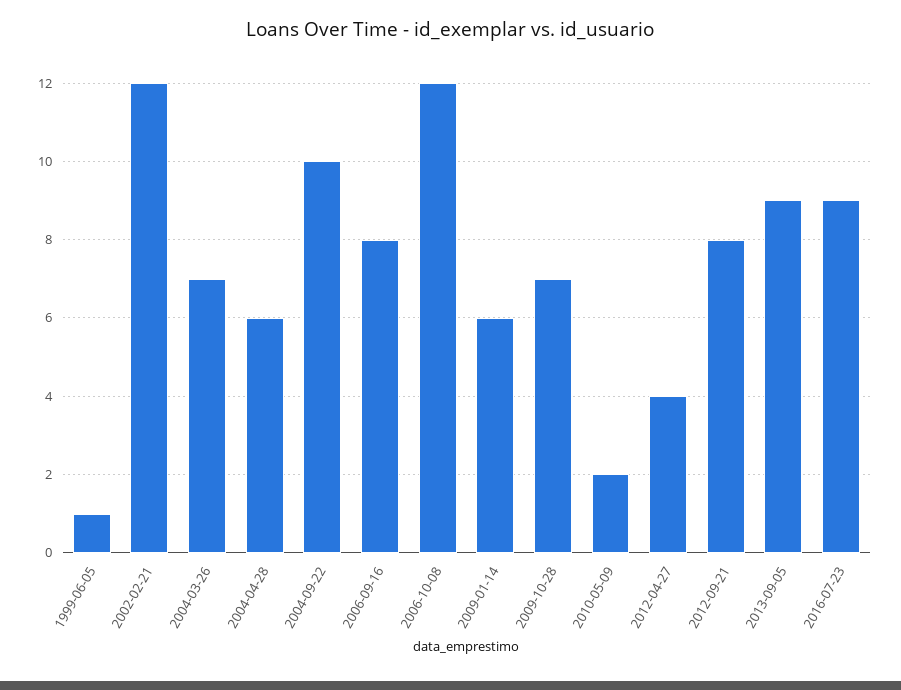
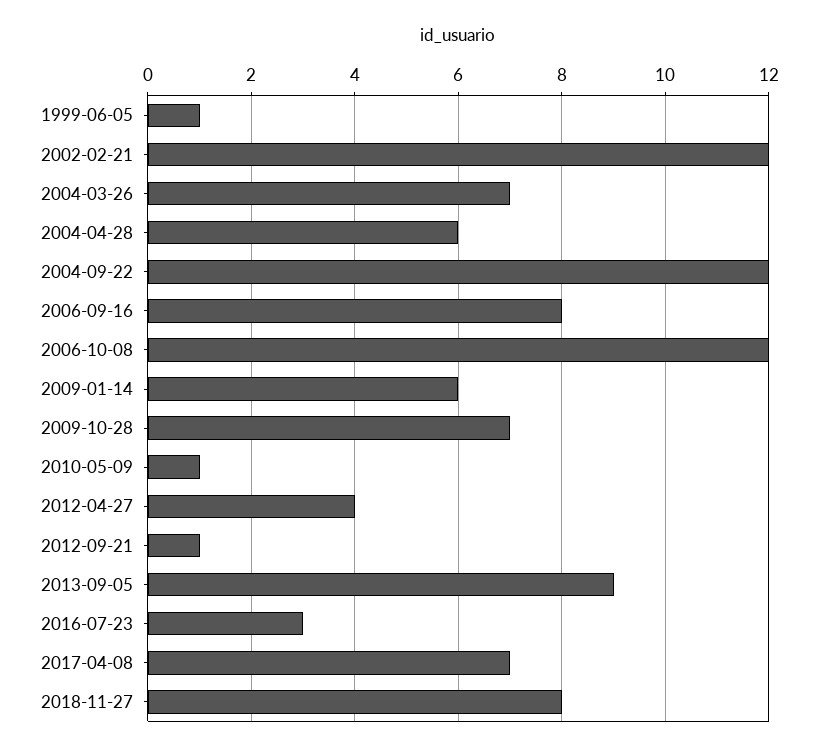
2004-09-22: 10 -> 12
2010-05-09: 2 -> 1
2012-09-21: 8 -> 1
2016-07-23: 9 -> 3
2017-04-08: none -> 7
2018-11-27: none -> 8

